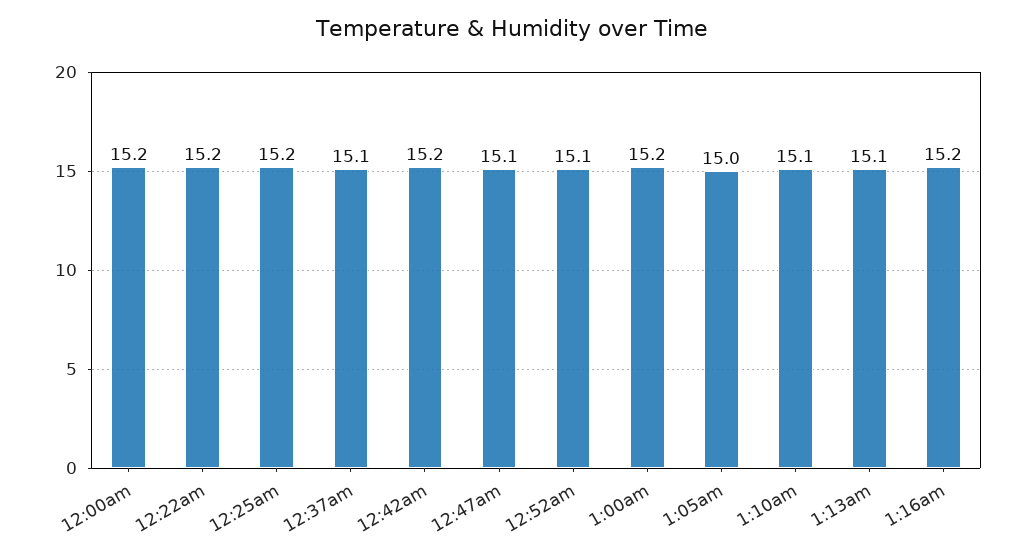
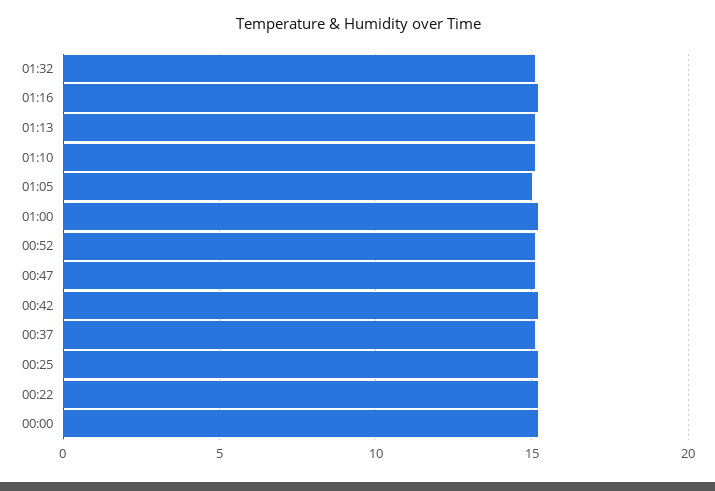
01:32: none -> 15

